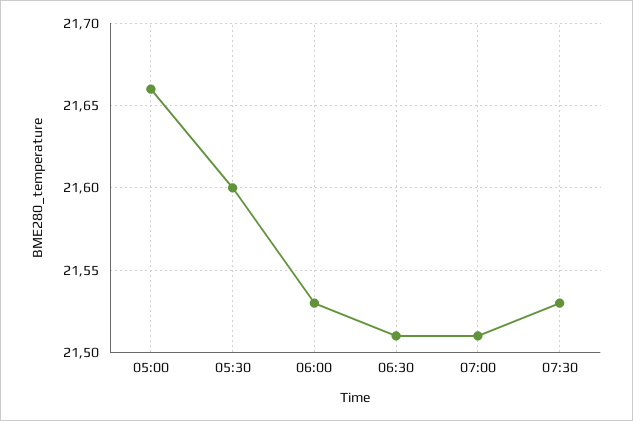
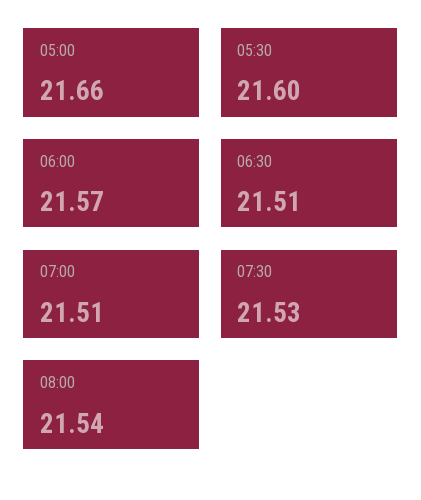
06:00: 21.53 -> 21.57
08:00: none -> 21.54

